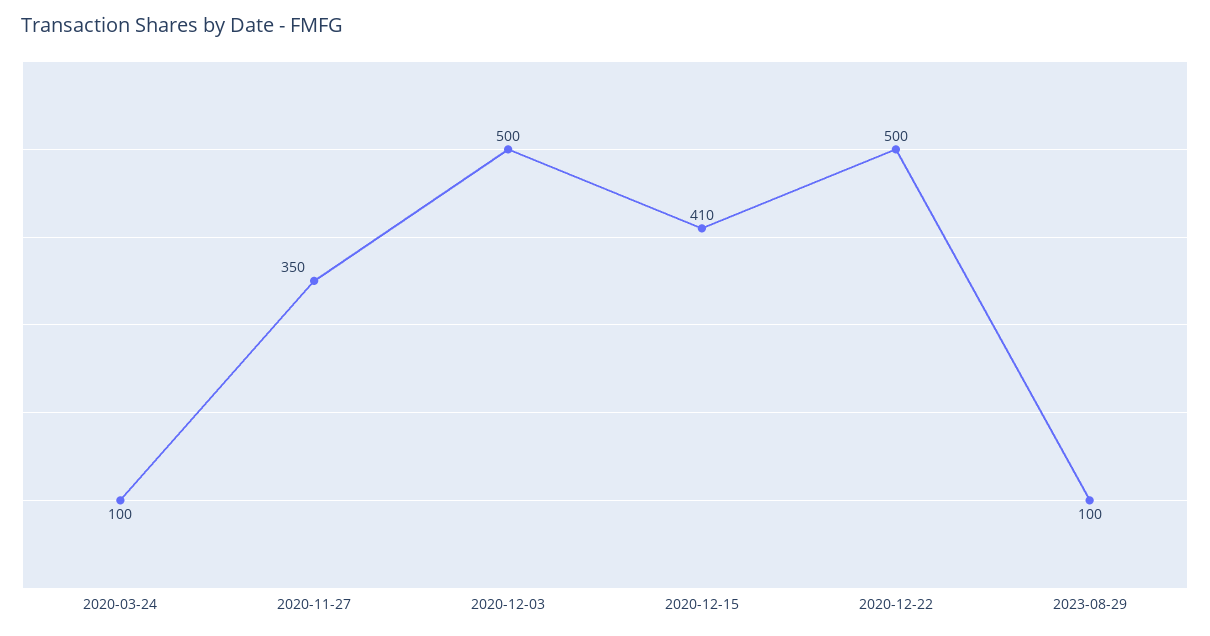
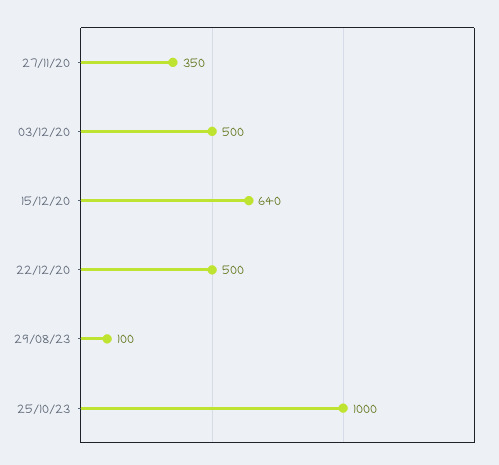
2020-03-24: 100 -> none
2020-12-15: 410 -> 640
25/10/23: none -> 1000

